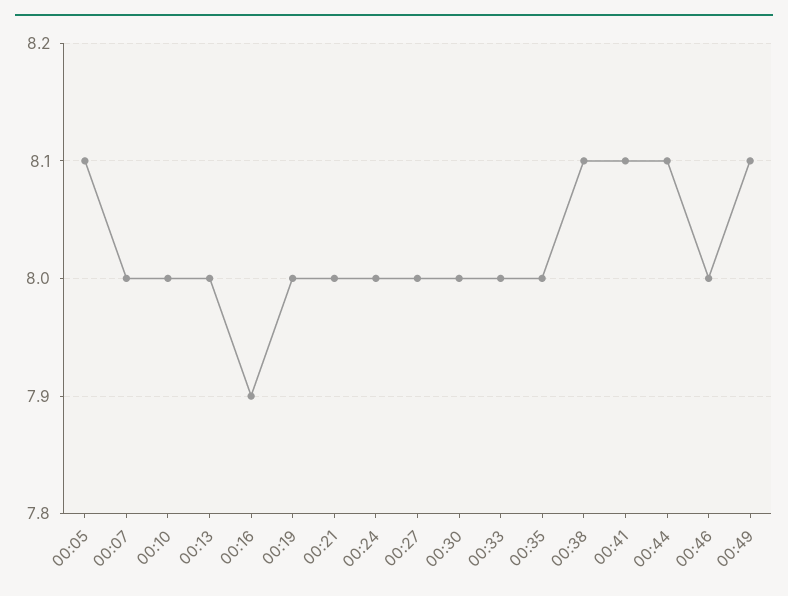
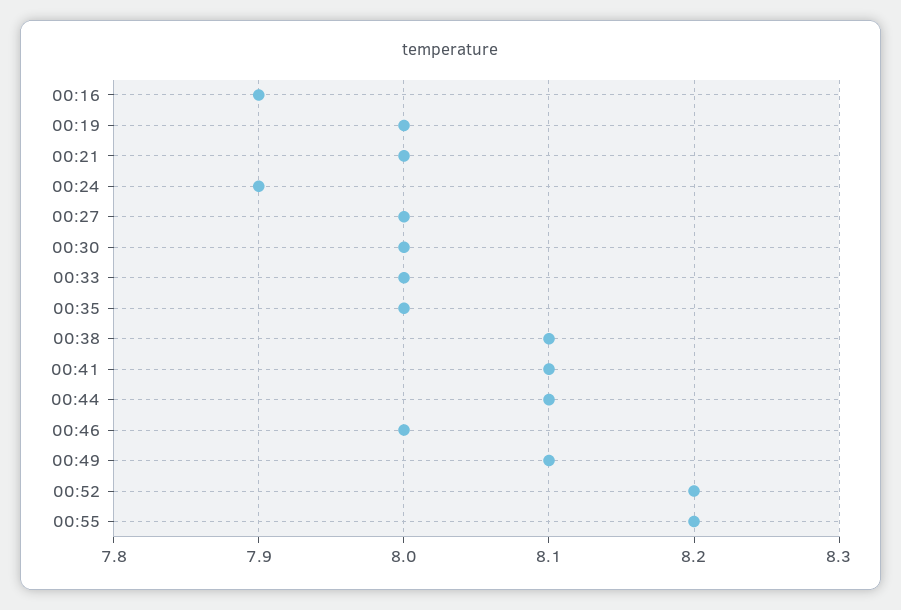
00:05: 8.1 -> none
00:07: 8 -> none
00:10: 8 -> none
00:13: 8 -> none
00:24: 8 -> 7.9
00:52: none -> 8.2
00:55: none -> 8.2

